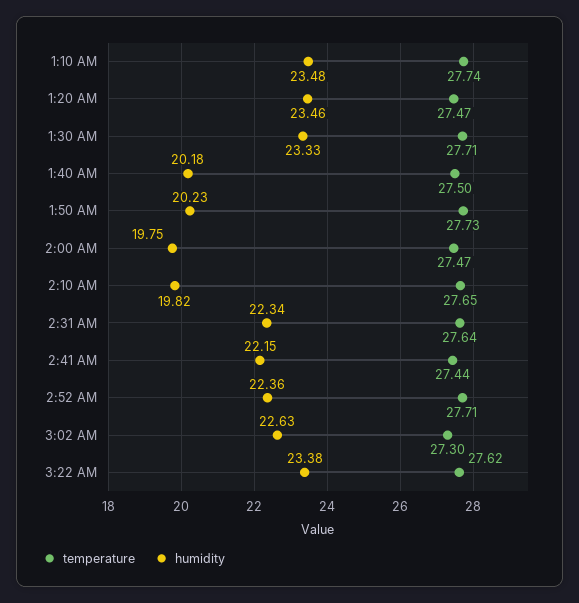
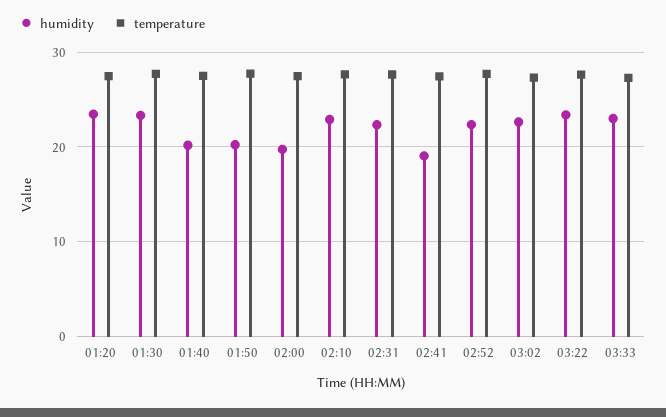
temperature, 1:10 AM: 27.74 -> none
humidity, 1:10 AM: 23.48 -> none
humidity, 2:10 AM: 19.82 -> 23
humidity, 2:41 AM: 22.15 -> 19
humidity, 03:33: none -> 23
temperature, 03:33: none -> 27

